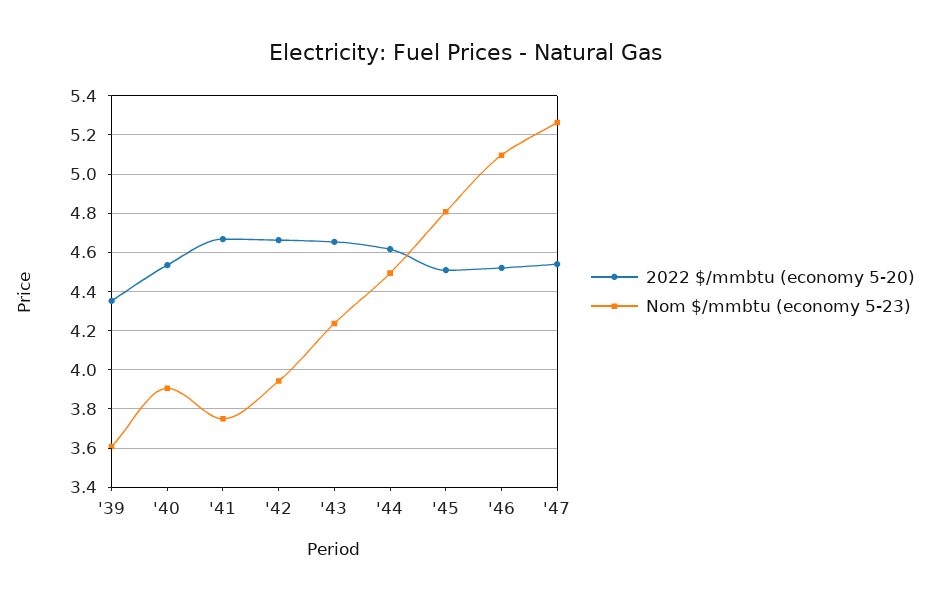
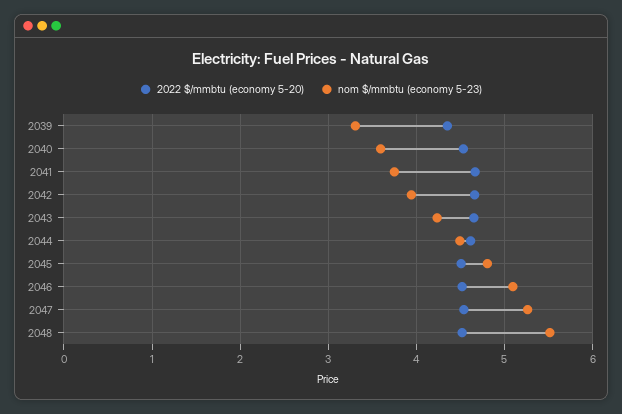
Nom $/mmbtu (economy 5-23), '39: 3.6 -> 3.3
Nom $/mmbtu (economy 5-23), '40: 3.9 -> 3.6
2022 $/mmbtu (economy 5-20), 2048: none -> 4.5
Nom $/mmbtu (economy 5-23), 2048: none -> 5.5

